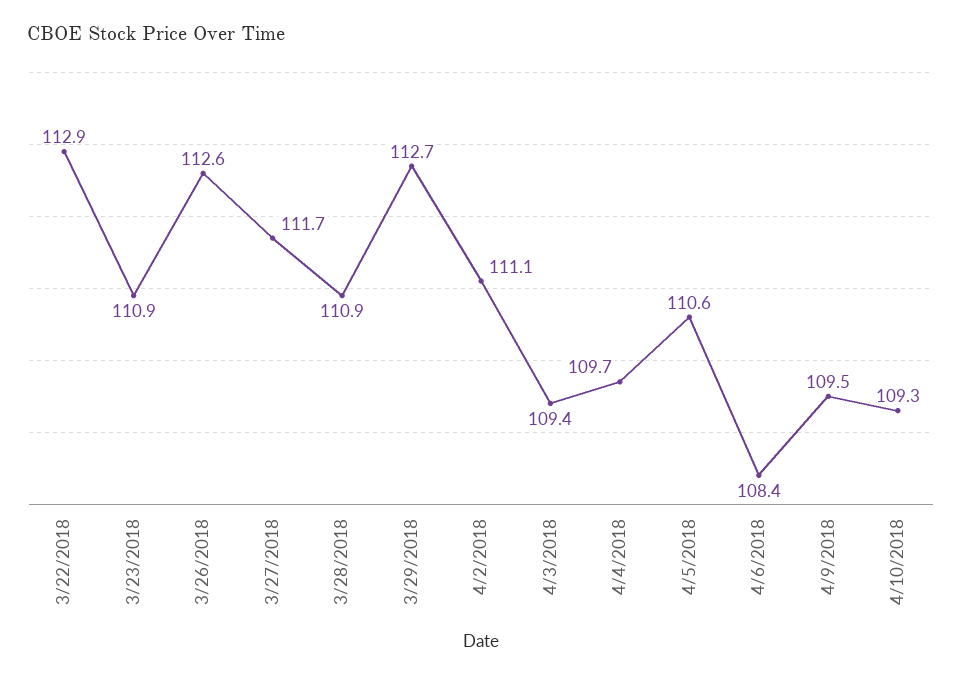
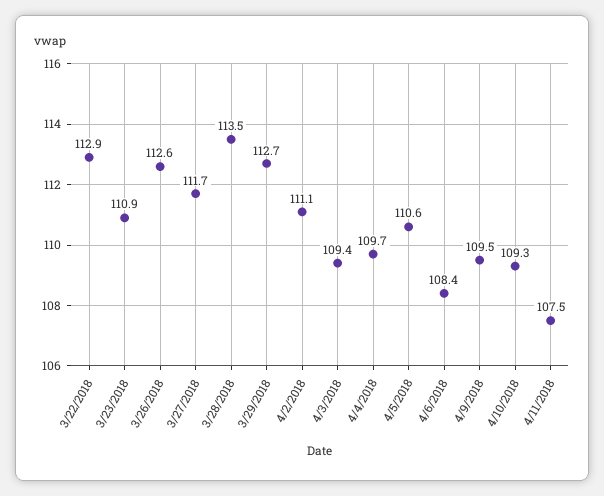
3/28/2018: 110.9 -> 113.5
4/11/2018: none -> 107.5

